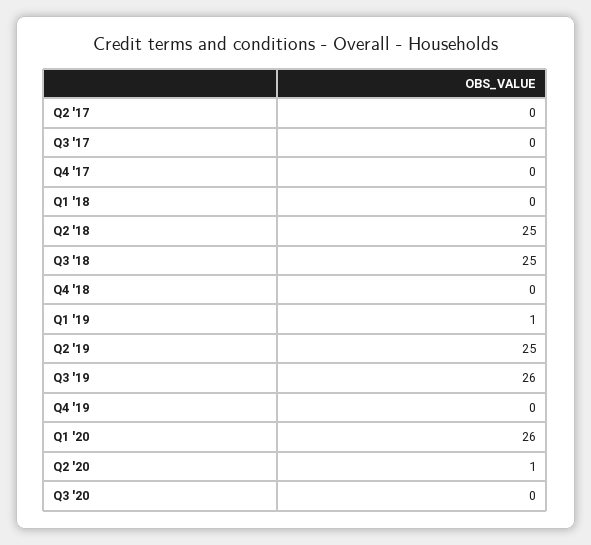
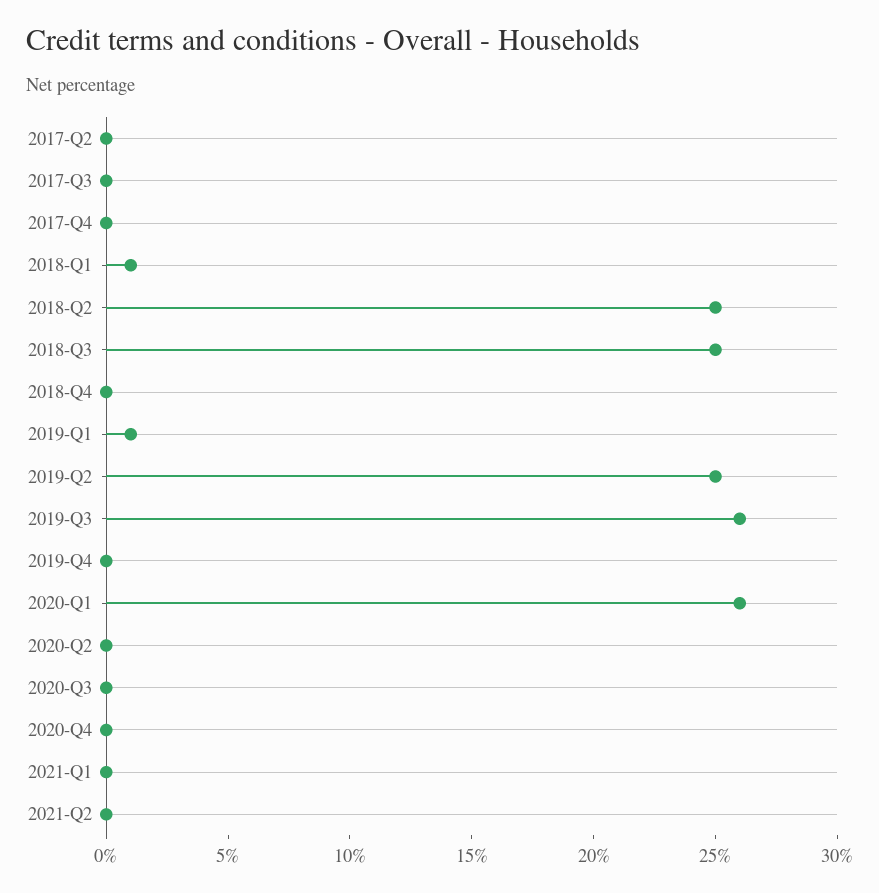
Q1 '18: 0 -> 1
Q2 '20: 1 -> 0
2020-Q4: none -> 0
2021-Q1: none -> 0
2021-Q2: none -> 0

